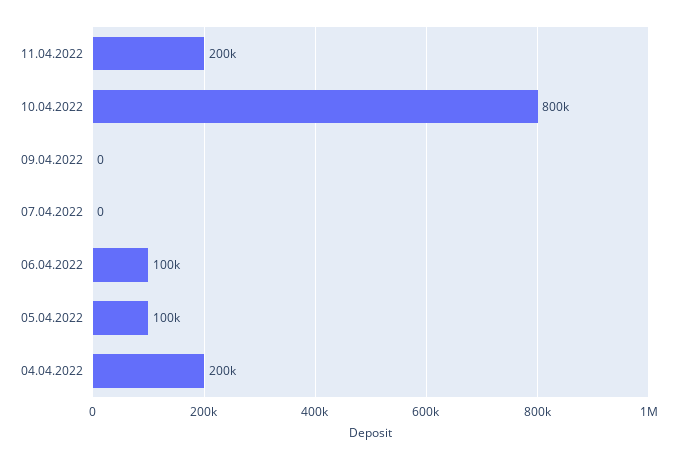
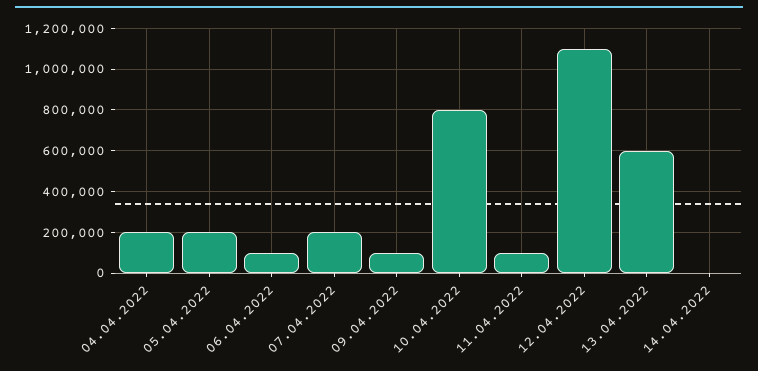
11.04.2022: 200000 -> 100000
09.04.2022: 0 -> 100000
07.04.2022: 0 -> 200000
05.04.2022: 100000 -> 200000
12.04.2022: none -> 1100000
13.04.2022: none -> 600000
14.04.2022: none -> 0

